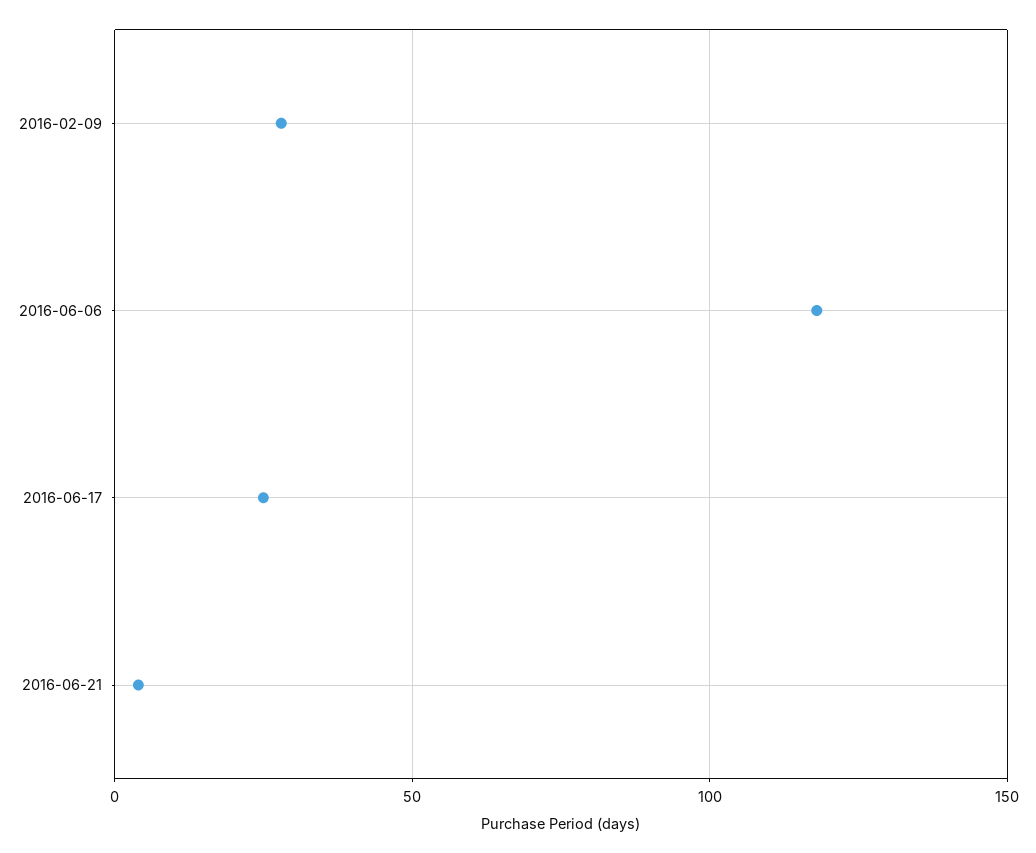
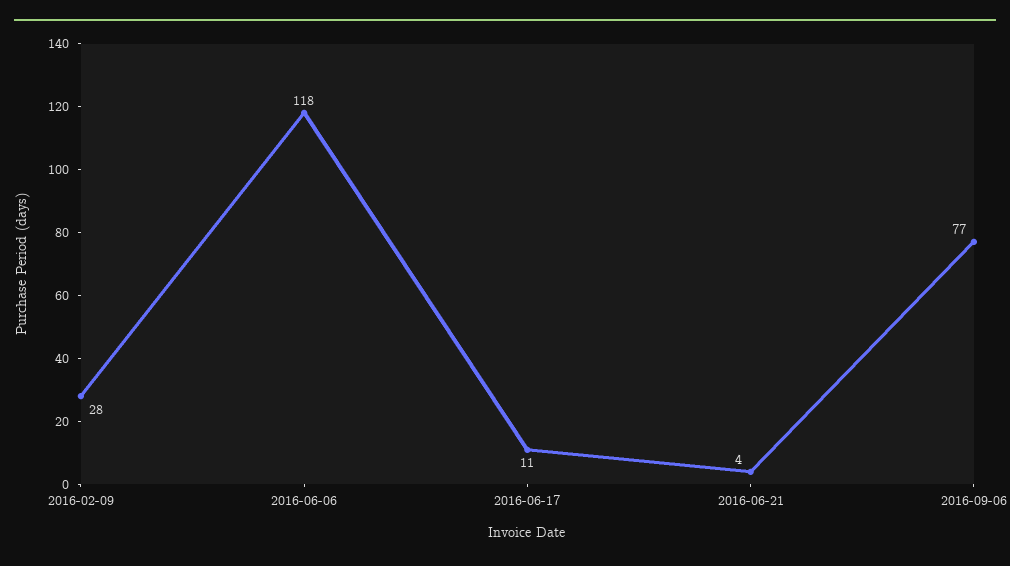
2016-06-17: 25 -> 11
2016-09-06: none -> 77

